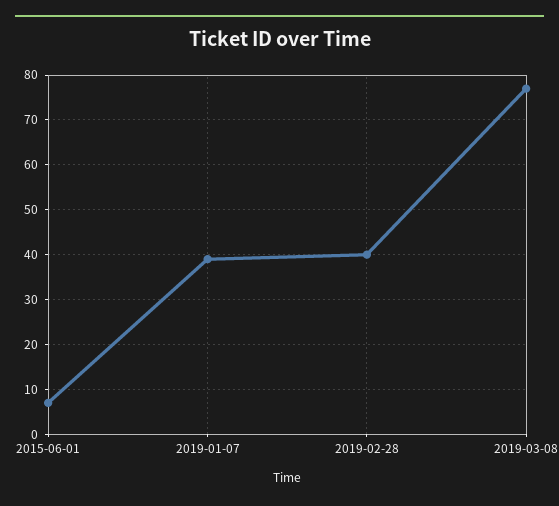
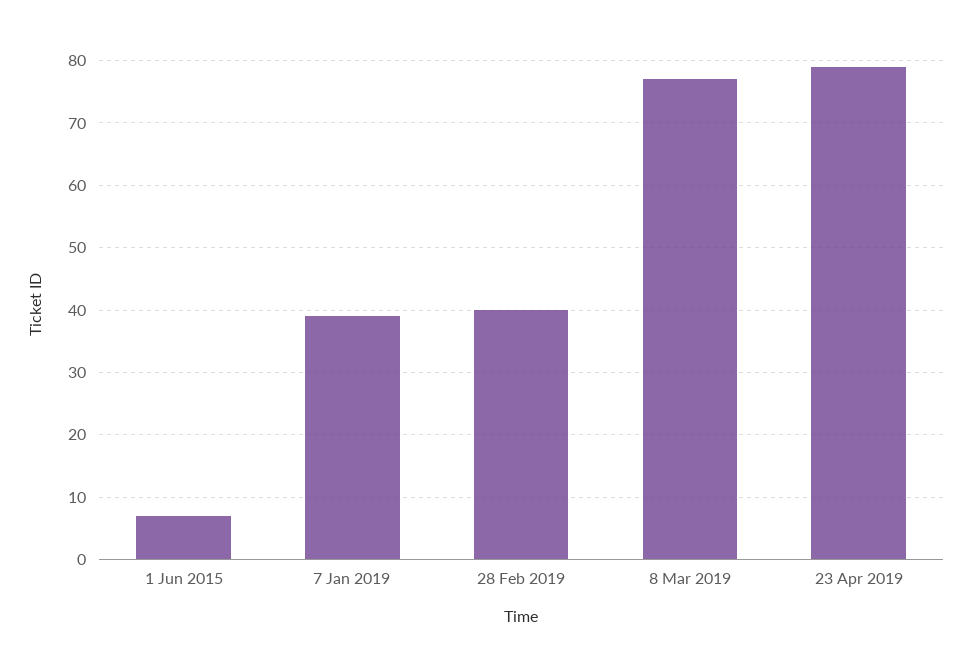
23 Apr 2019: none -> 79

